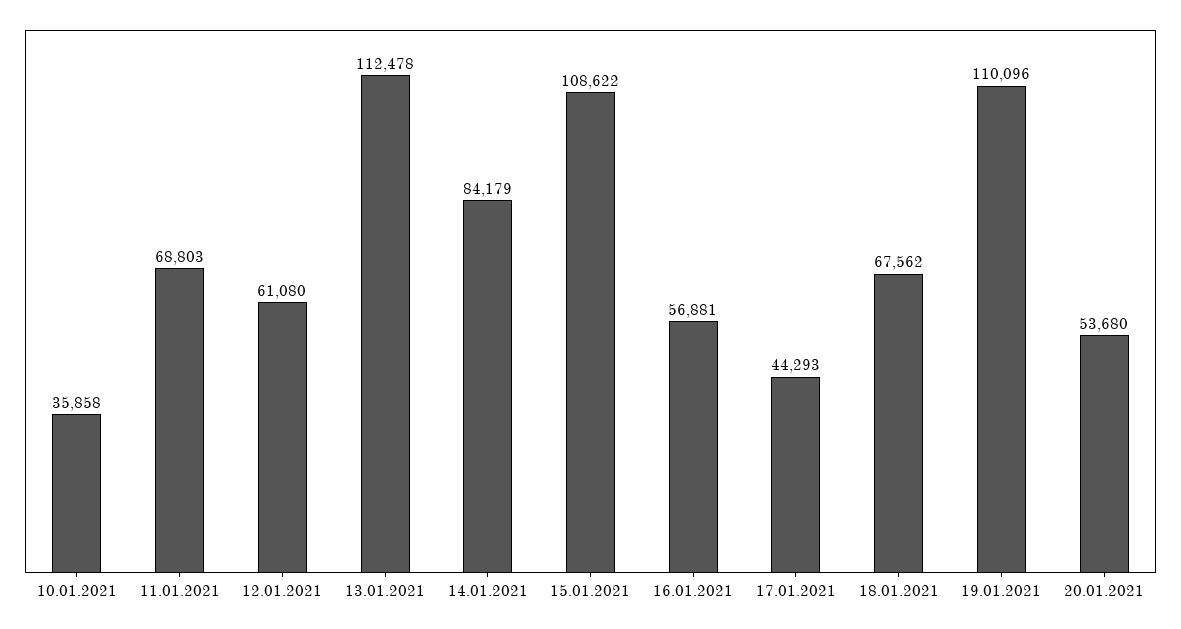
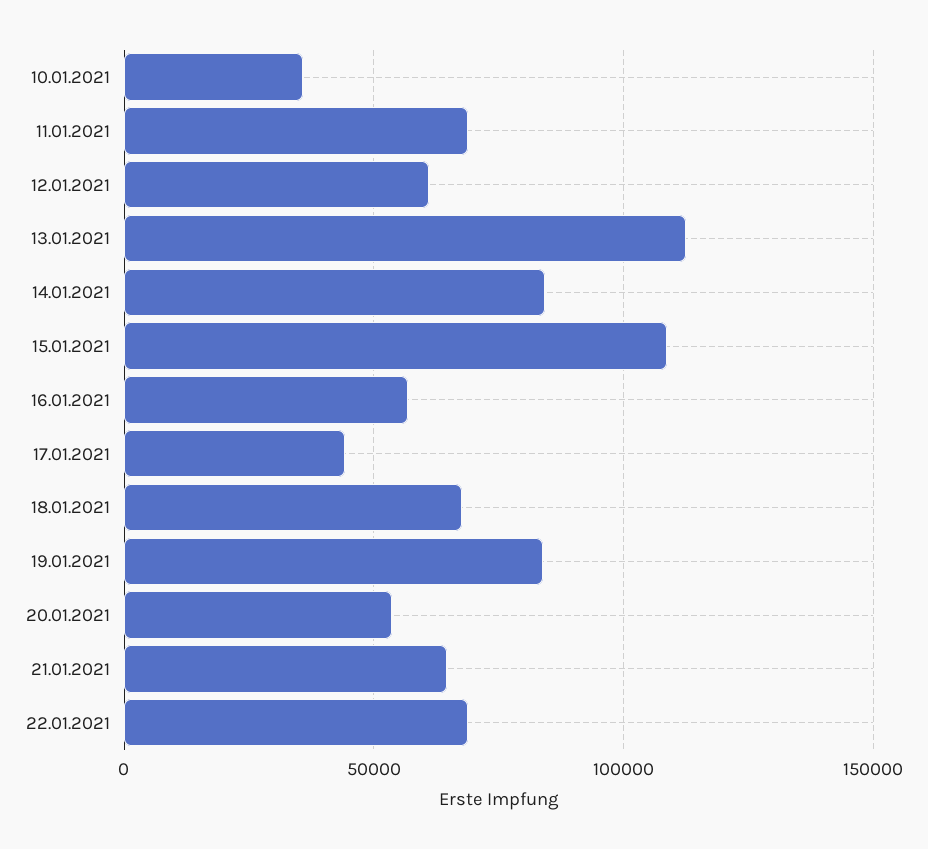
19.01.2021: 110096 -> 85000
21.01.2021: none -> 65000
22.01.2021: none -> 70000

